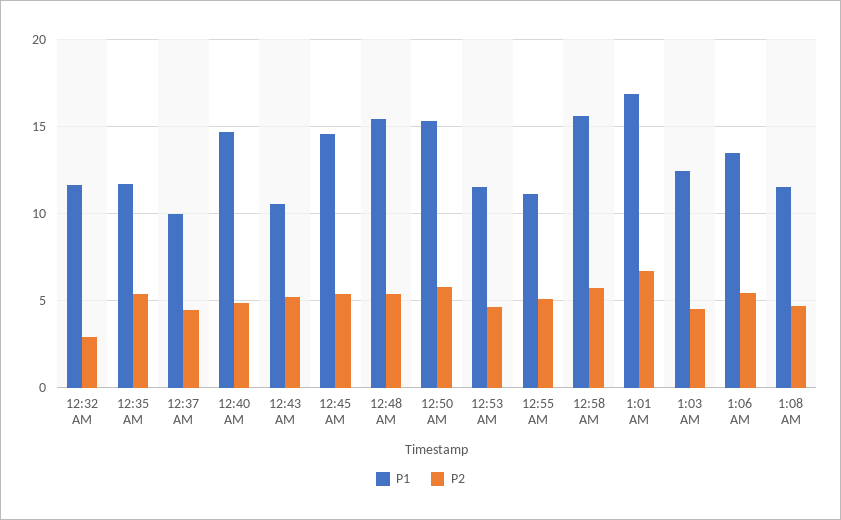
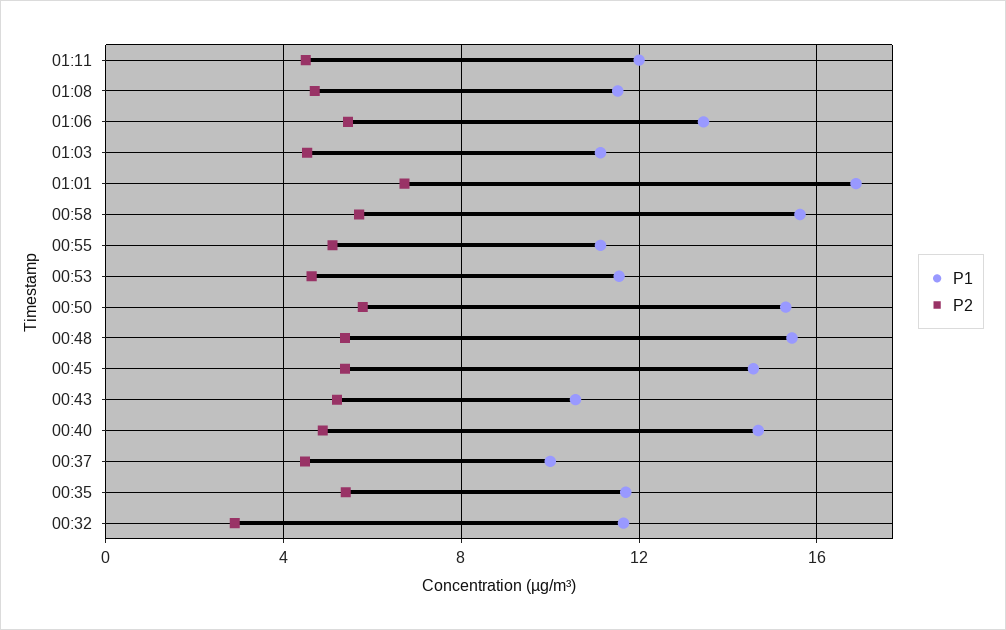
P1, 1:03 AM: 12.5 -> 11
P1, 01:11: none -> 12
P2, 01:11: none -> 4.5

